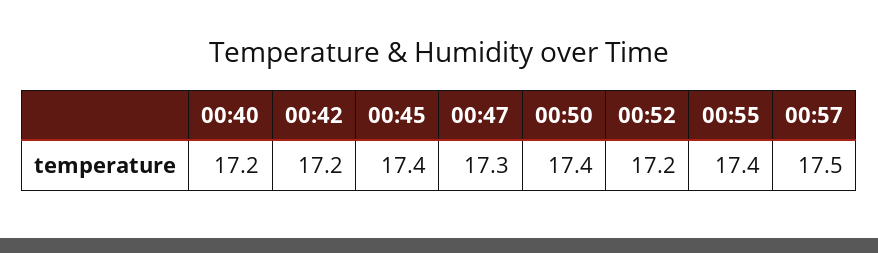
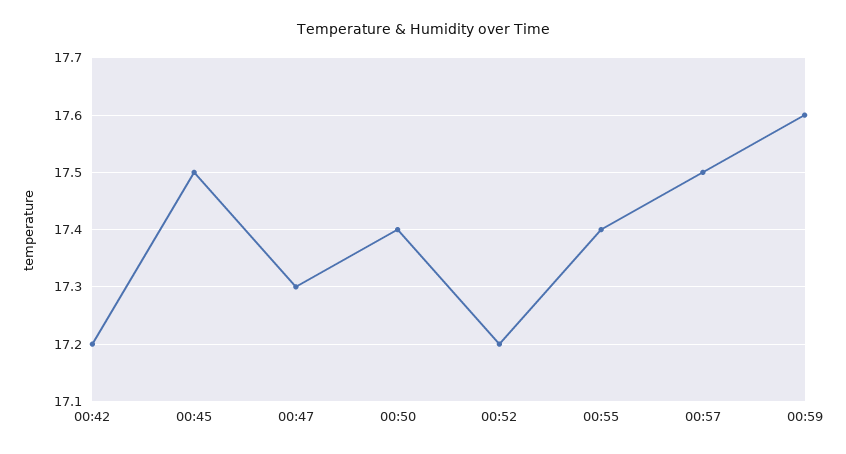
00:40: 17.2 -> none
00:45: 17.4 -> 17.5
00:59: none -> 17.6

